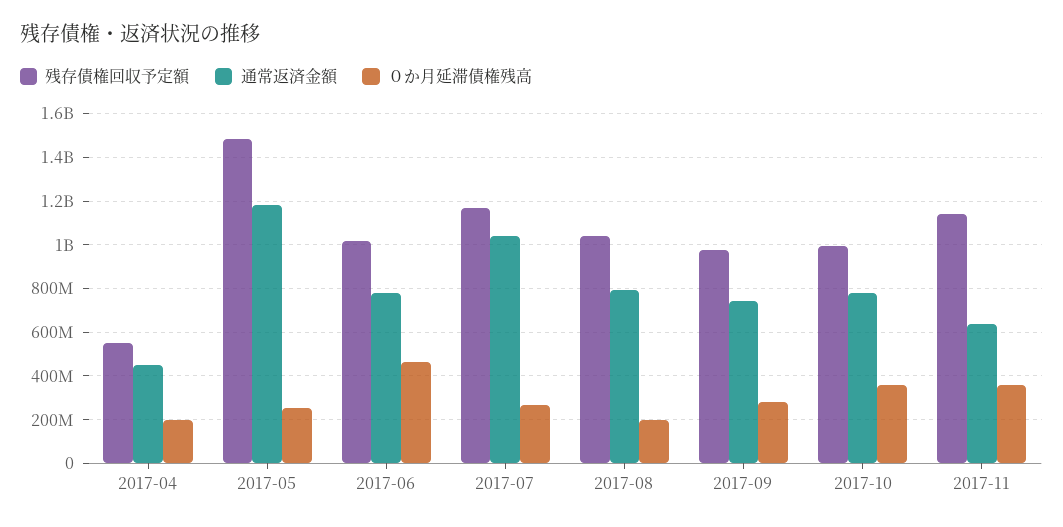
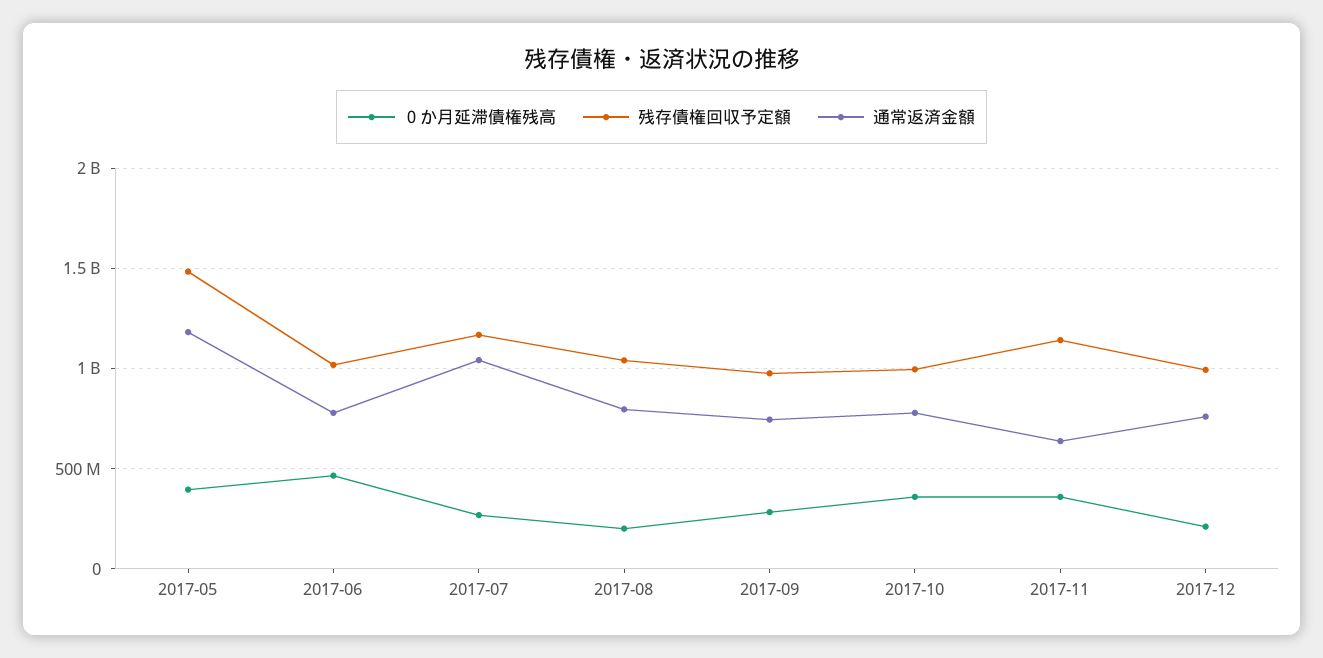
残存債権回収予定額, 2017-04: 550000000 -> none
通常返済金額, 2017-04: 450000000 -> none
０か月延滞債権残高, 2017-04: 200000000 -> none
０か月延滞債権残高, 2017-05: 250000000 -> 400000000
０か月延滞債権残高, 2017-12: none -> 200000000
残存債権回収予定額, 2017-12: none -> 1000000000
通常返済金額, 2017-12: none -> 750000000

